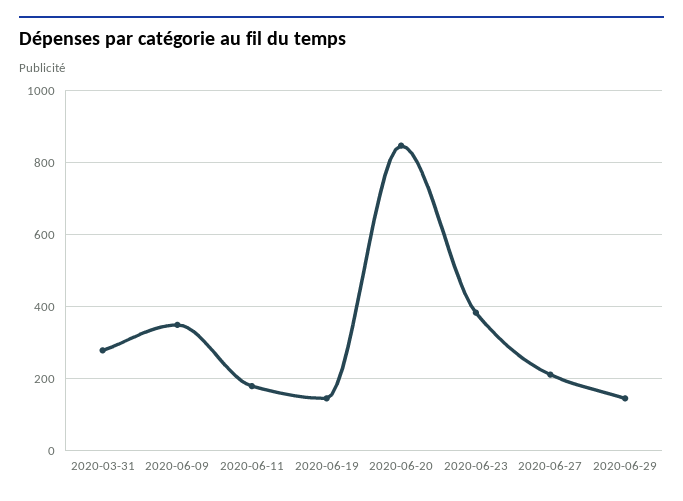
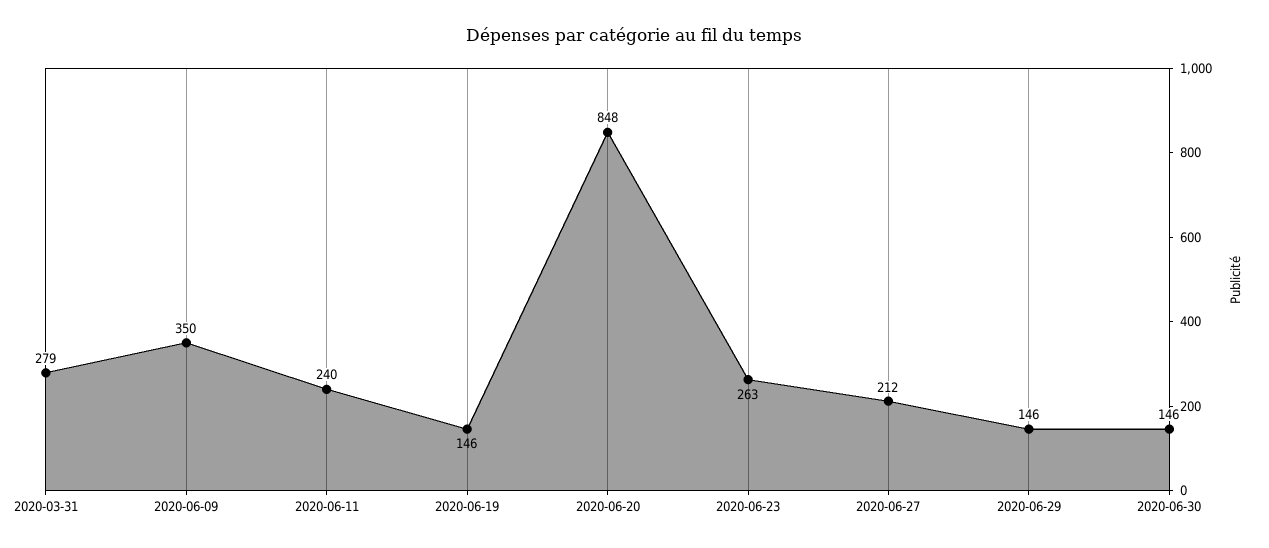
2020-06-11: 180 -> 240
2020-06-23: 380 -> 263
2020-06-30: none -> 146

